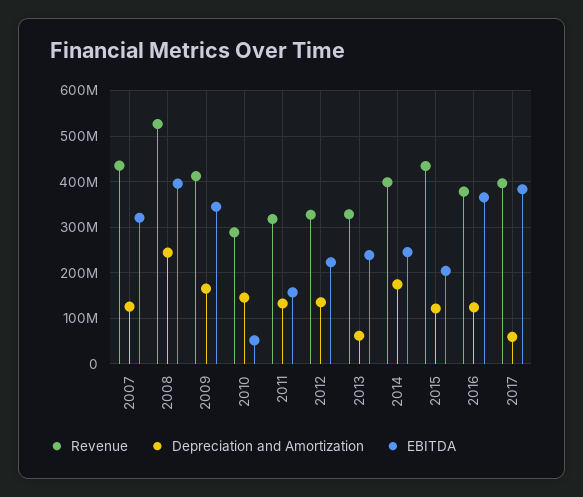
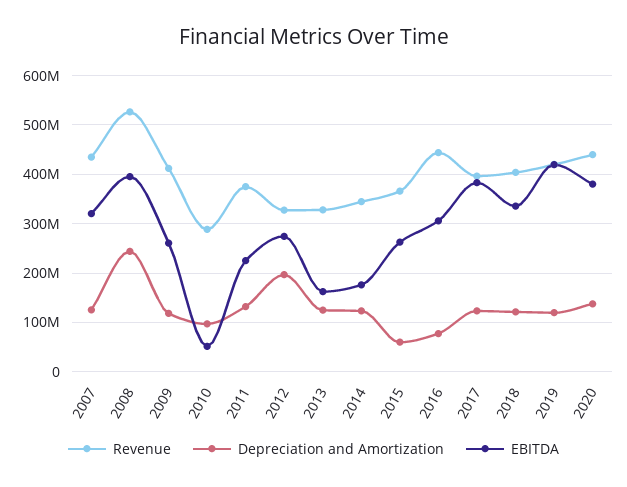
Depreciation and Amortization, 2009: 160000000 -> 120000000
EBITDA, 2009: 340000000 -> 260000000
Depreciation and Amortization, 2010: 140000000 -> 100000000
Revenue, 2011: 320000000 -> 380000000
EBITDA, 2011: 160000000 -> 220000000
Depreciation and Amortization, 2012: 140000000 -> 200000000
EBITDA, 2012: 220000000 -> 280000000
Depreciation and Amortization, 2013: 60000000 -> 120000000
EBITDA, 2013: 240000000 -> 160000000
Revenue, 2014: 400000000 -> 340000000
Depreciation and Amortization, 2014: 180000000 -> 120000000
EBITDA, 2014: 240000000 -> 180000000
Revenue, 2015: 440000000 -> 360000000
Depreciation and Amortization, 2015: 120000000 -> 60000000
EBITDA, 2015: 200000000 -> 260000000
Revenue, 2016: 380000000 -> 440000000
Depreciation and Amortization, 2016: 120000000 -> 80000000
EBITDA, 2016: 360000000 -> 300000000
Depreciation and Amortization, 2017: 60000000 -> 120000000
Revenue, 2018: none -> 400000000
Depreciation and Amortization, 2018: none -> 120000000
EBITDA, 2018: none -> 340000000
Revenue, 2019: none -> 420000000
Depreciation and Amortization, 2019: none -> 120000000
EBITDA, 2019: none -> 420000000
Revenue, 2020: none -> 440000000
Depreciation and Amortization, 2020: none -> 140000000
EBITDA, 2020: none -> 380000000

